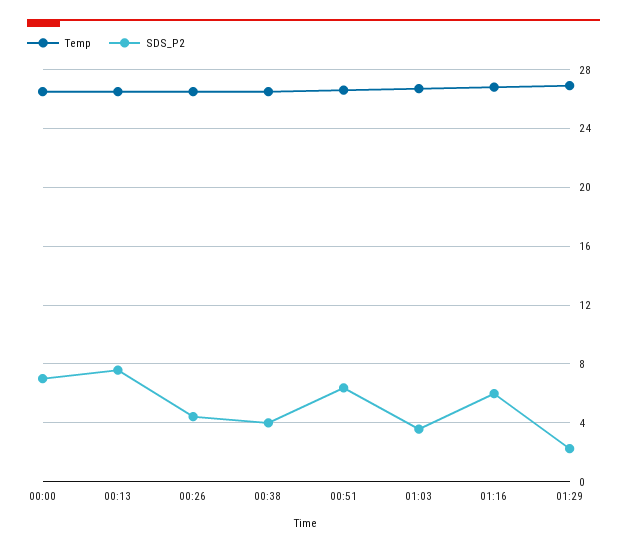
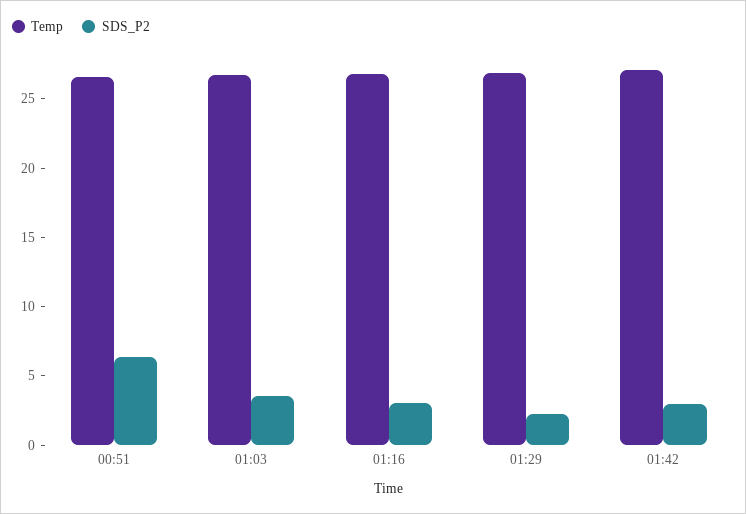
Temp, 00:00: 26.5 -> none
SDS_P2, 00:00: 7 -> none
Temp, 00:13: 26.5 -> none
SDS_P2, 00:13: 7.5 -> none
Temp, 00:26: 26.5 -> none
SDS_P2, 00:26: 4.5 -> none
Temp, 00:38: 26.5 -> none
SDS_P2, 00:38: 4 -> none
SDS_P2, 01:16: 6 -> 3
Temp, 01:42: none -> 27
SDS_P2, 01:42: none -> 3

